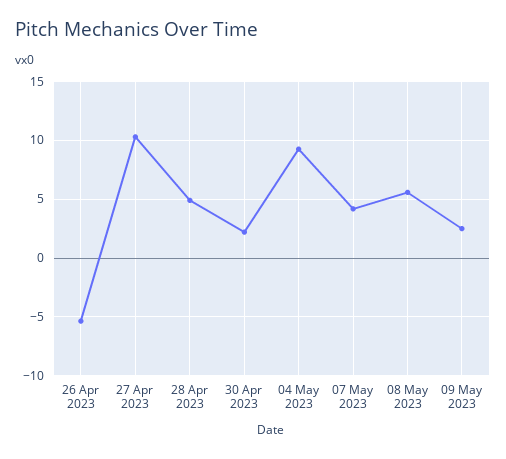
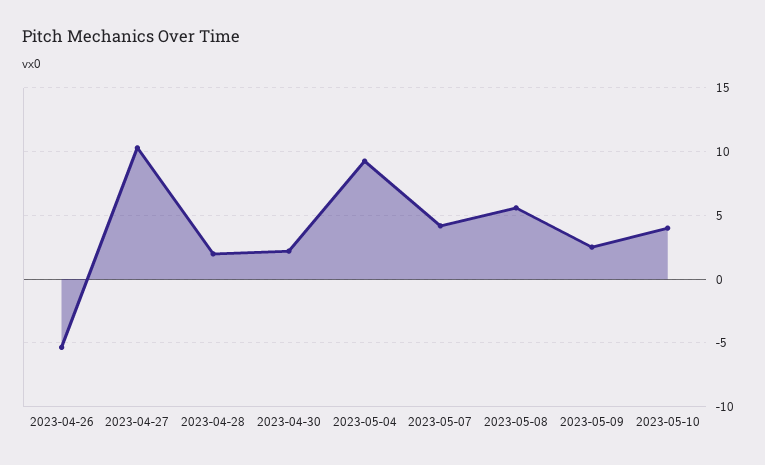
28 Apr 2023: 5 -> 2
2023-05-10: none -> 4

